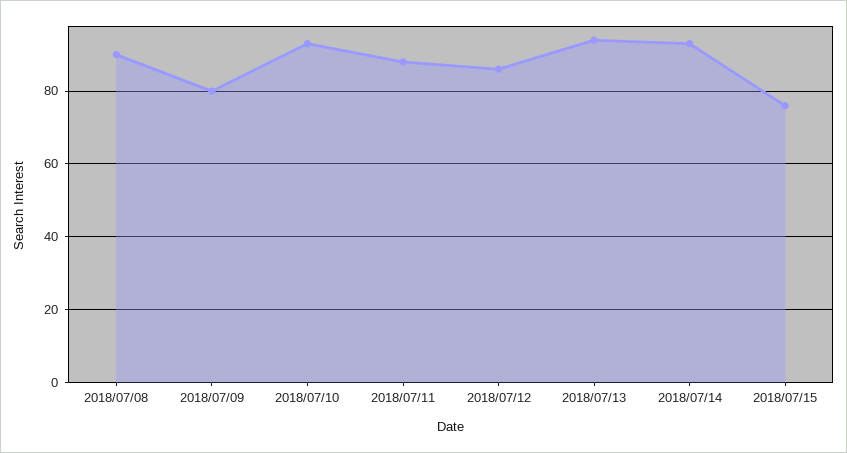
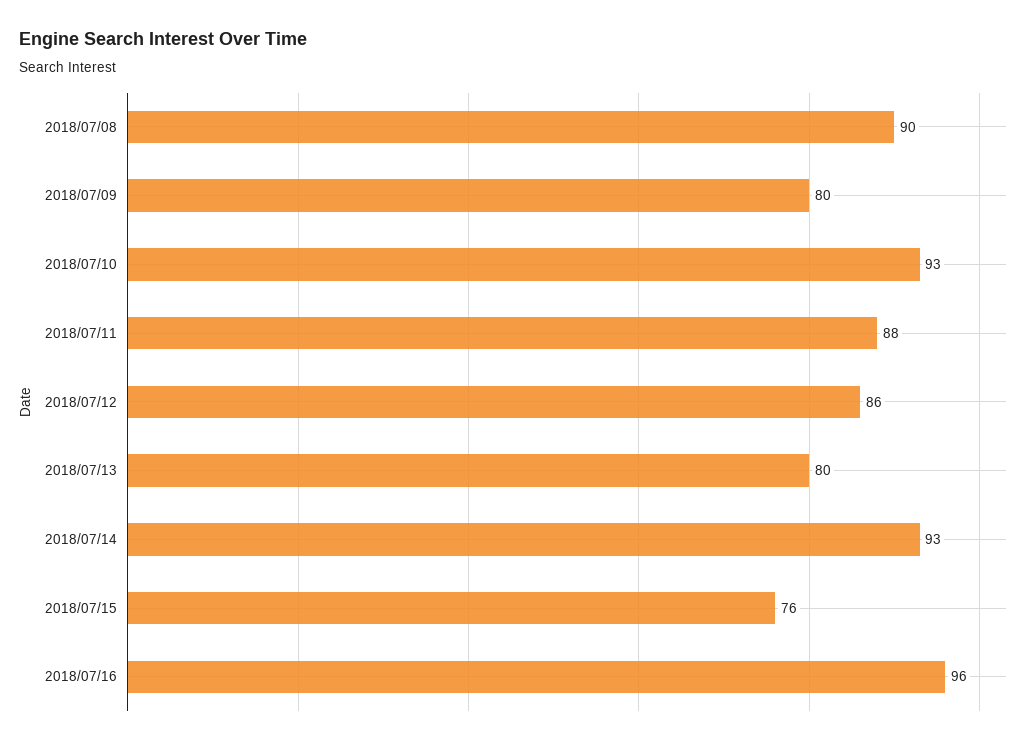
2018/07/13: 95 -> 80
2018/07/16: none -> 96

